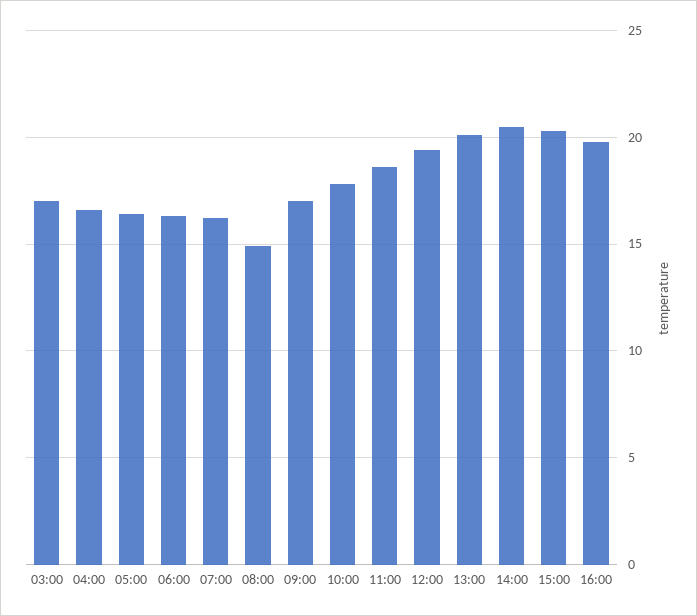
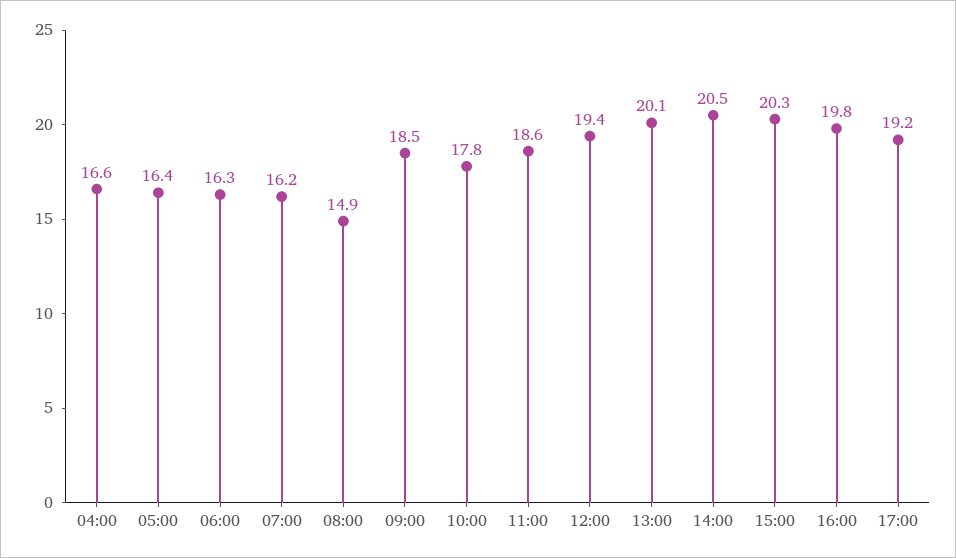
03:00: 17 -> none
09:00: 17 -> 18.5
17:00: none -> 19.2

